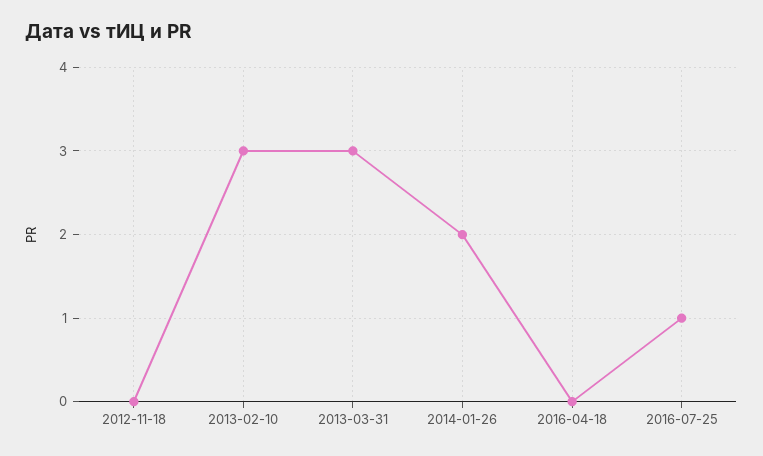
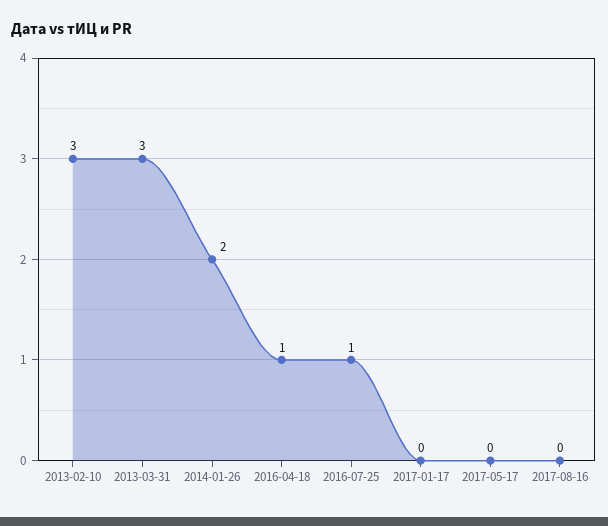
2012-11-18: 0 -> none
2016-04-18: 0 -> 1
2017-01-17: none -> 0
2017-05-17: none -> 0
2017-08-16: none -> 0

